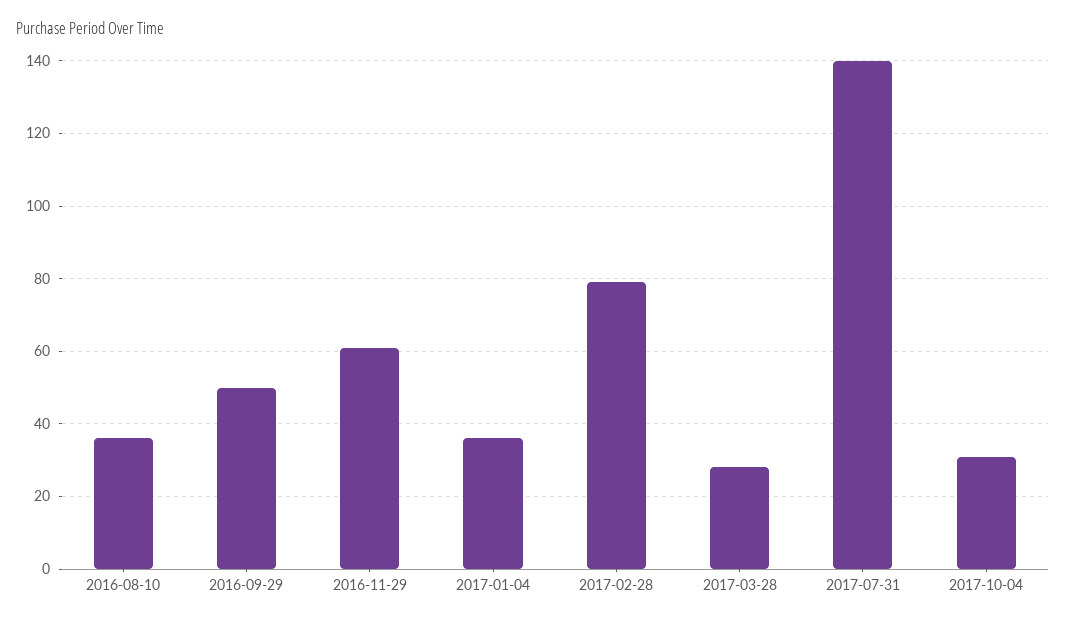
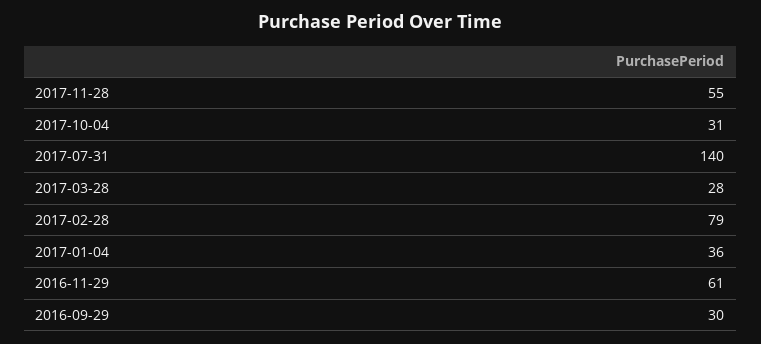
2016-08-10: 35 -> none
2016-09-29: 50 -> 30
2017-11-28: none -> 55

